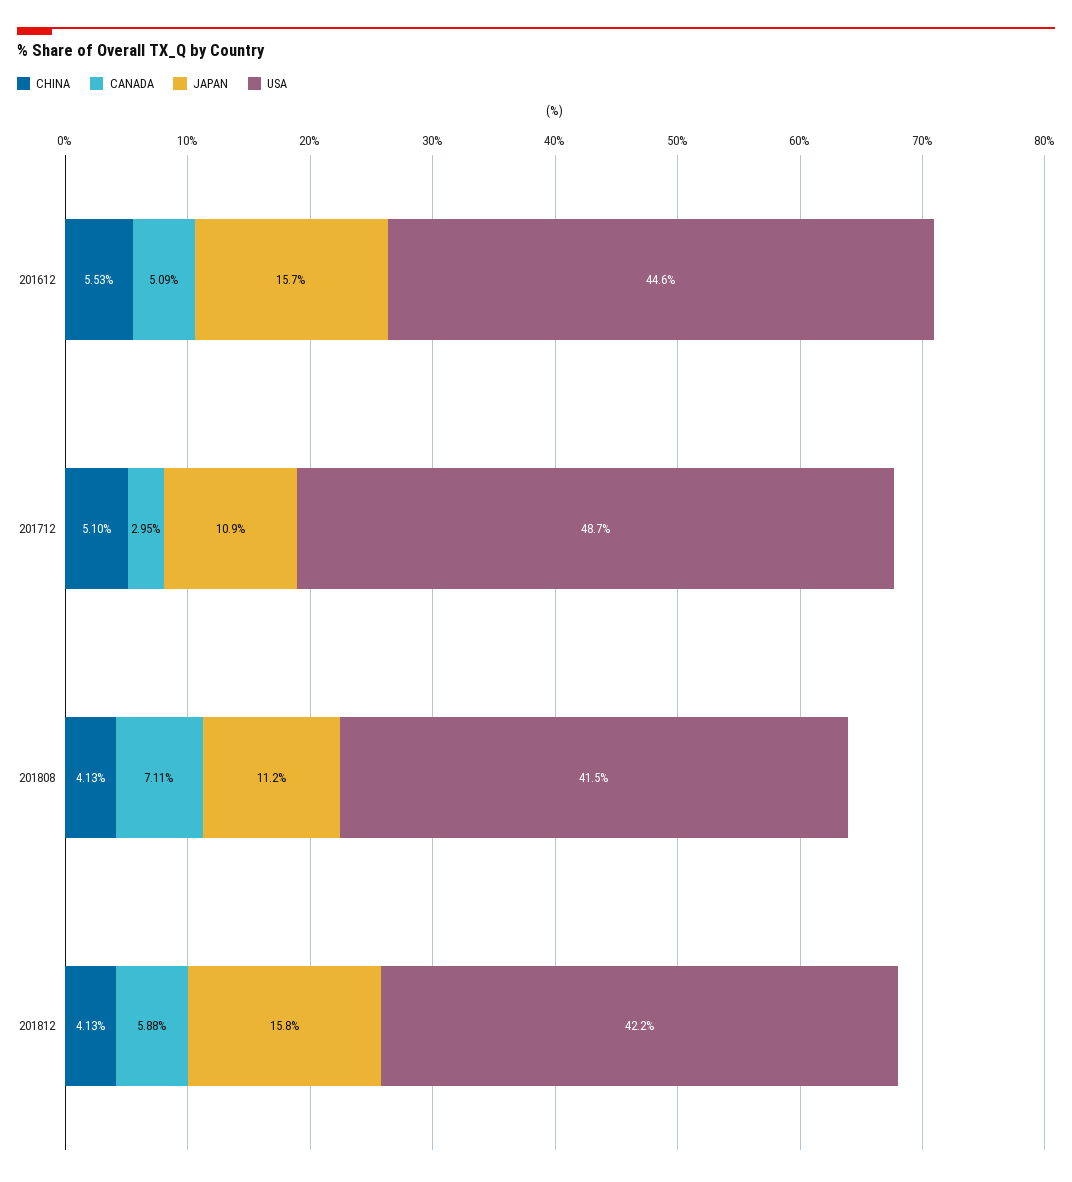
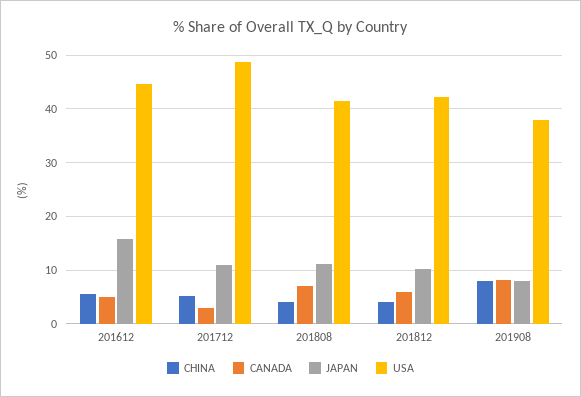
JAPAN, 201812: 15.8 -> 10
CHINA, 201908: none -> 8
CANADA, 201908: none -> 8
JAPAN, 201908: none -> 8
USA, 201908: none -> 38

